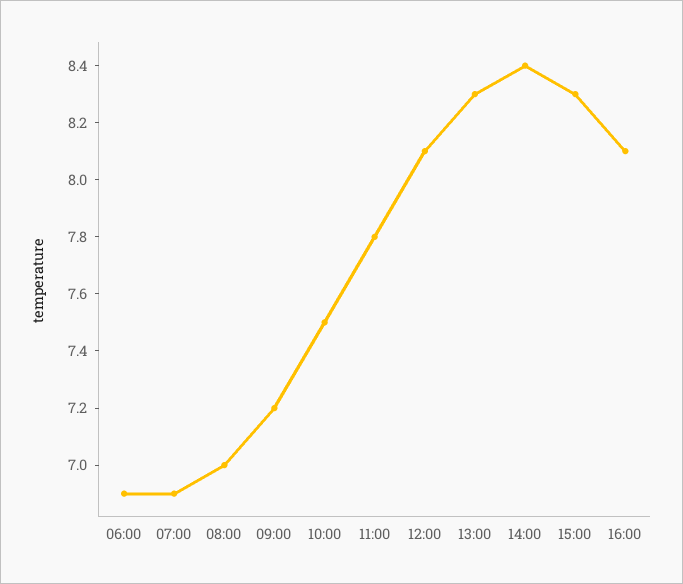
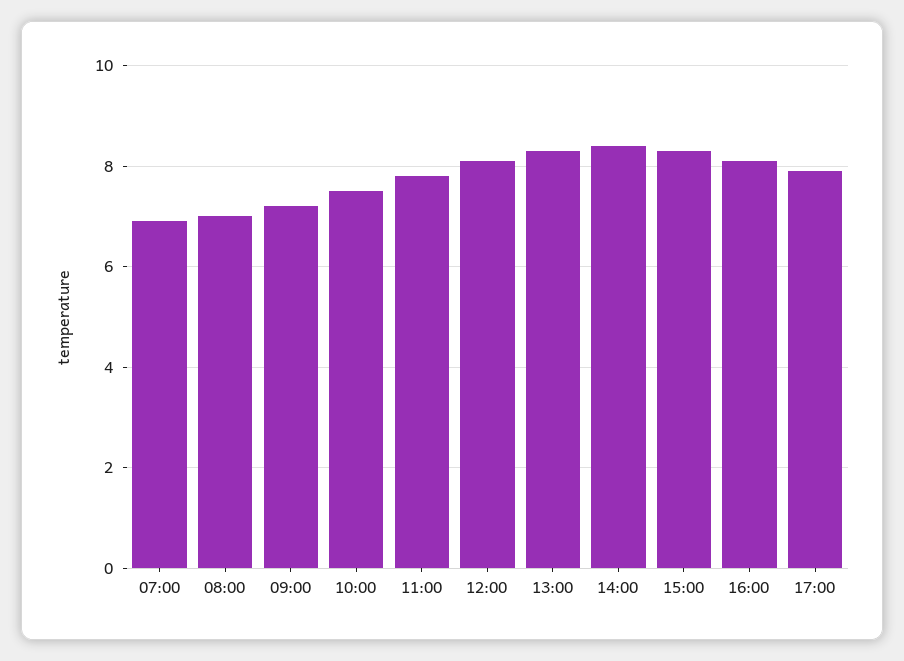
06:00: 6.9 -> none
17:00: none -> 8

